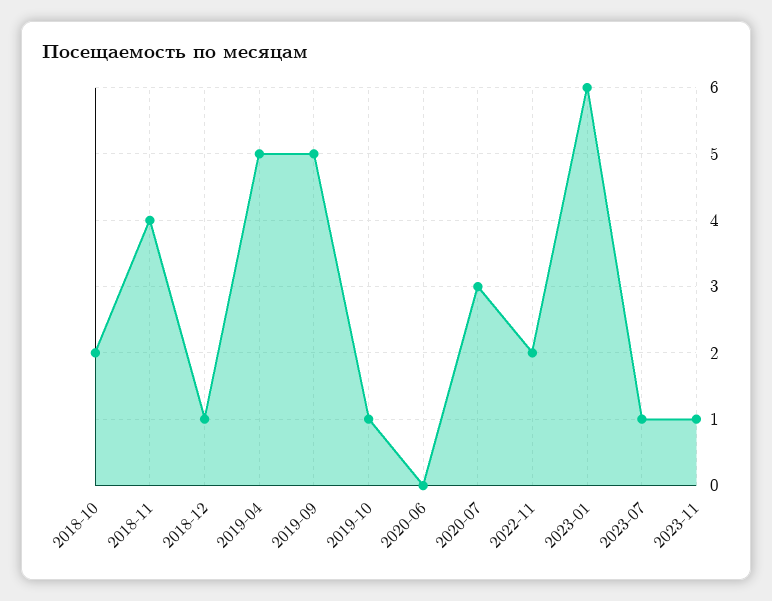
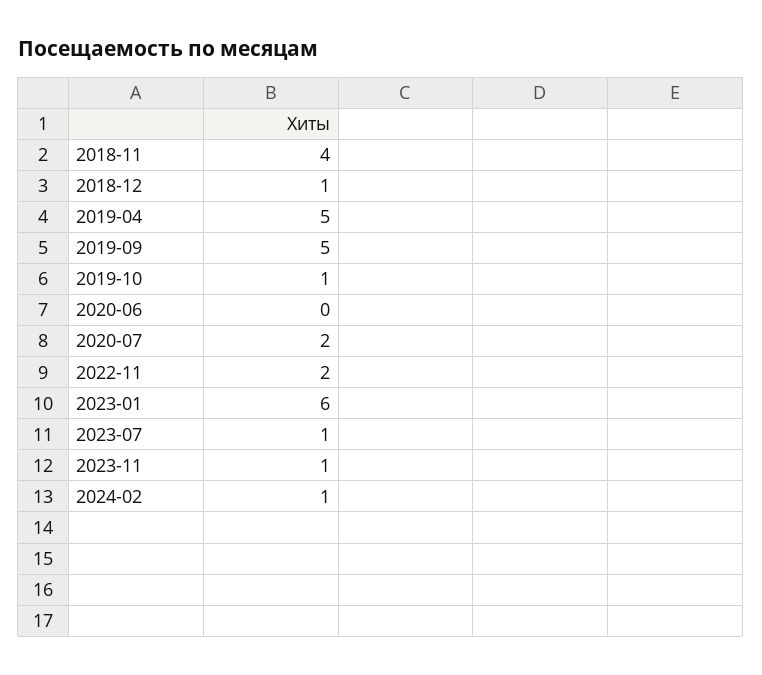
2018-10: 2 -> none
2020-07: 3 -> 2
2024-02: none -> 1

